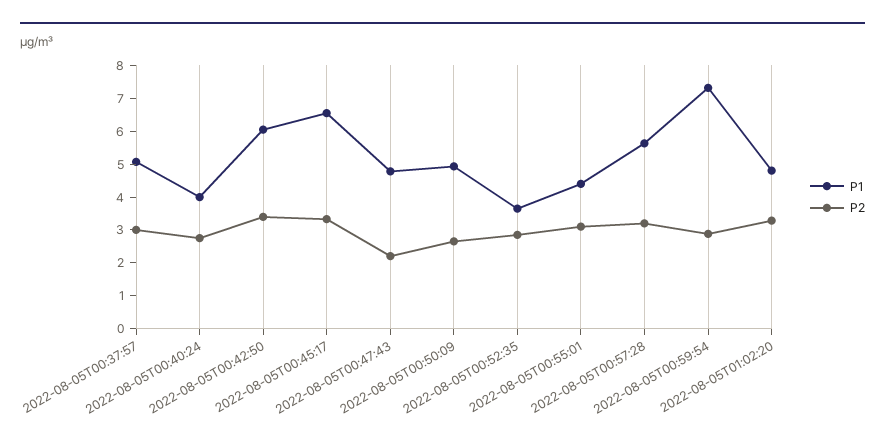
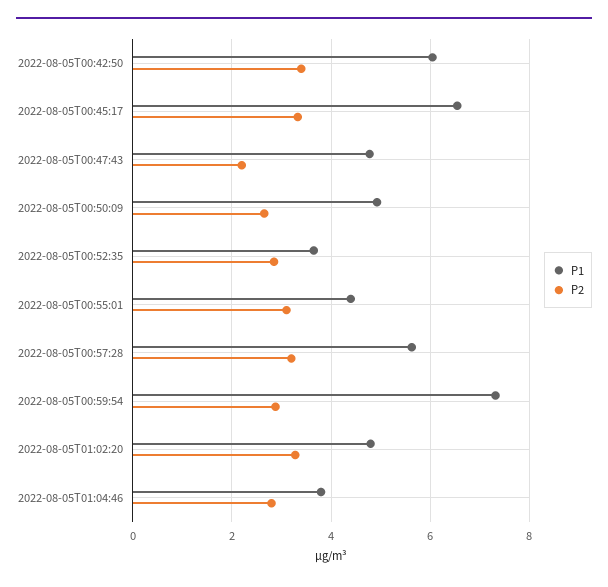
P1, 2022-08-05T00:37:57: 5 -> none
P2, 2022-08-05T00:37:57: 3 -> none
P1, 2022-08-05T00:40:24: 4 -> none
P2, 2022-08-05T00:40:24: 2.75 -> none
P1, 2022-08-05T01:04:46: none -> 3.8
P2, 2022-08-05T01:04:46: none -> 2.8

